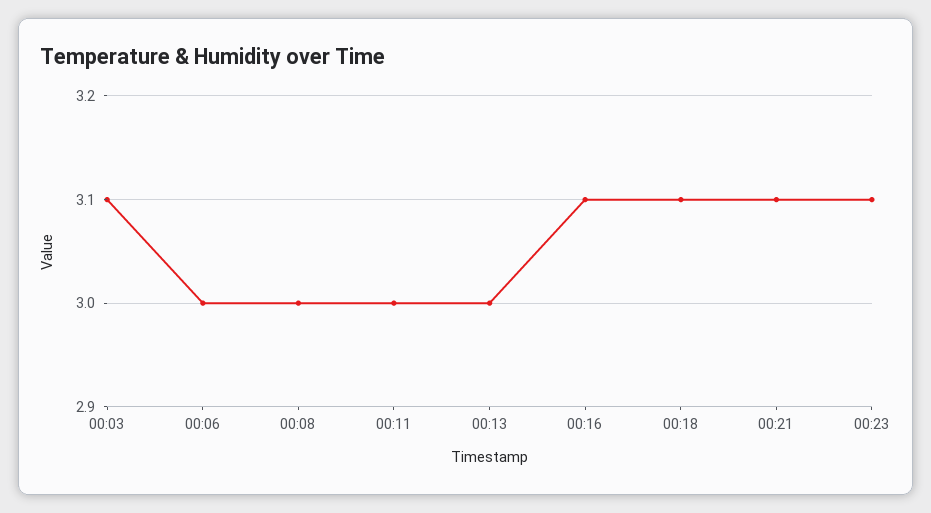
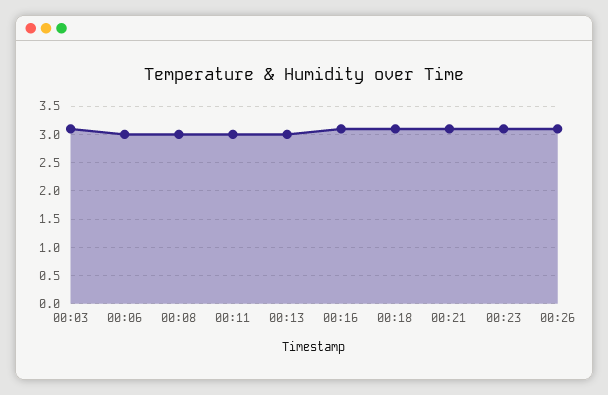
00:26: none -> 3

